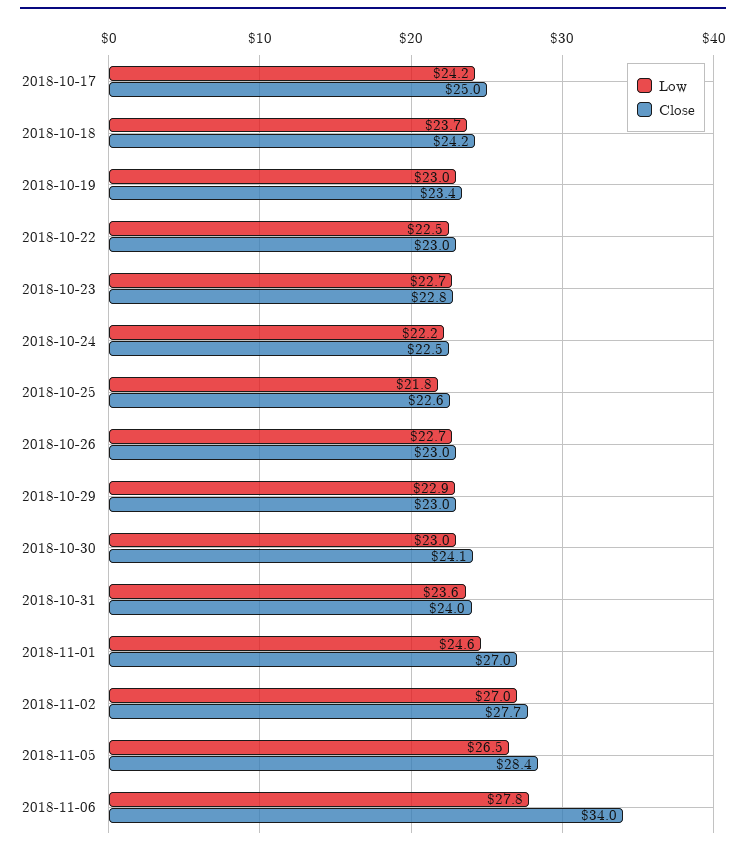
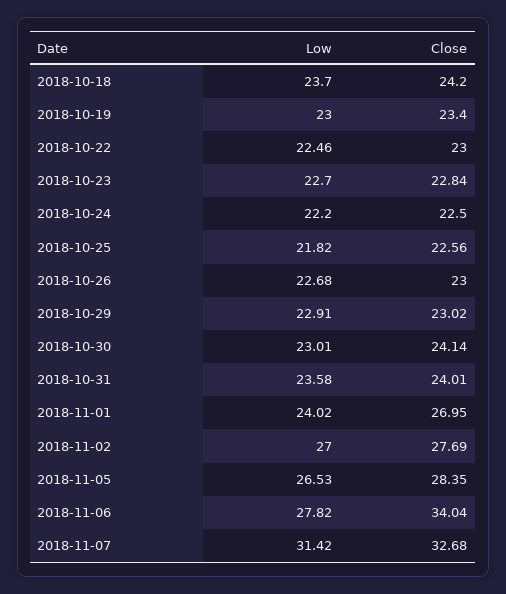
Low, 2018-10-17: 24.2 -> none
Close, 2018-10-17: 25 -> none
Low, 2018-11-01: 24.6 -> 24.02
Low, 2018-11-07: none -> 31.42
Close, 2018-11-07: none -> 32.68

